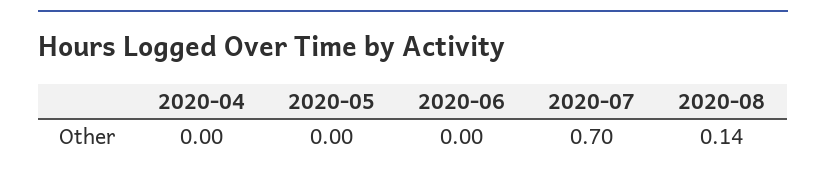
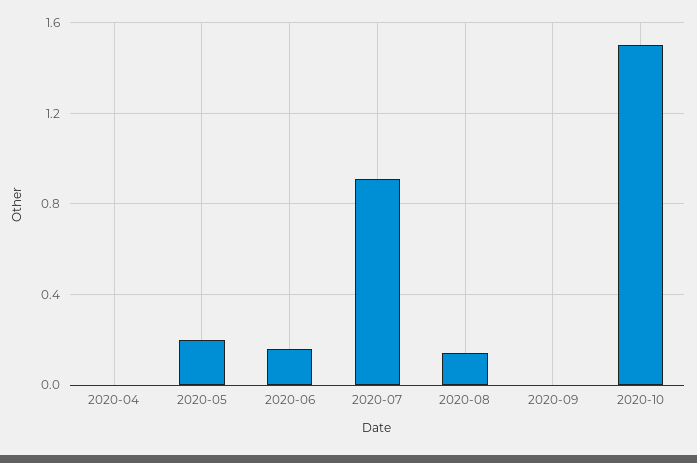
2020-05: 0 -> 0.2
2020-06: 0 -> 0.15
2020-07: 0.7 -> 0.9
2020-09: none -> 0
2020-10: none -> 1.5

